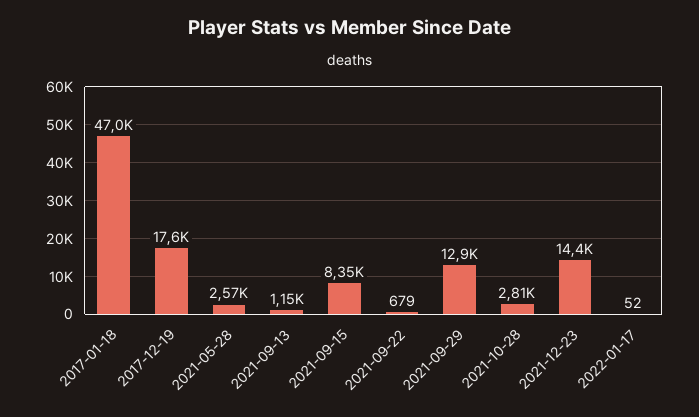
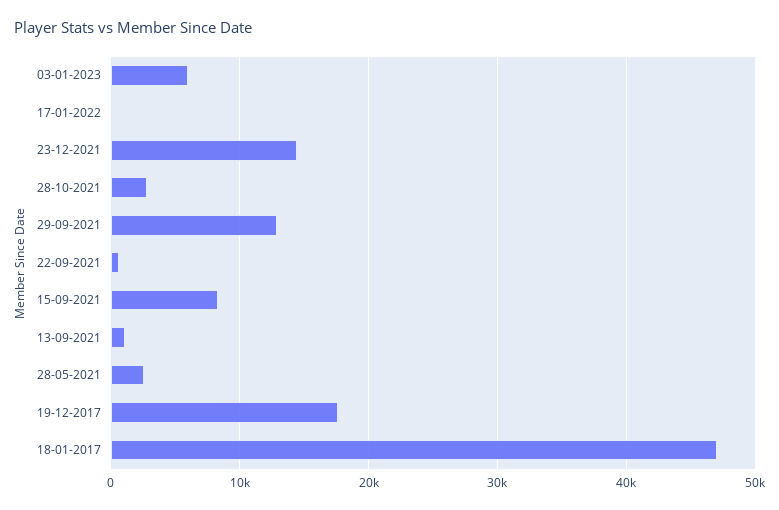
03-01-2023: none -> 6000

